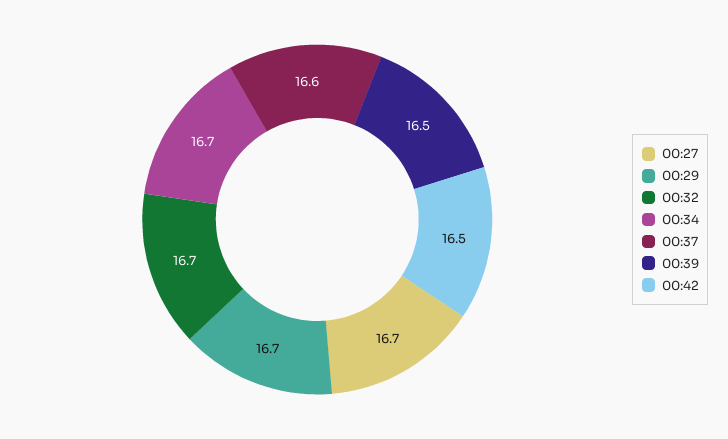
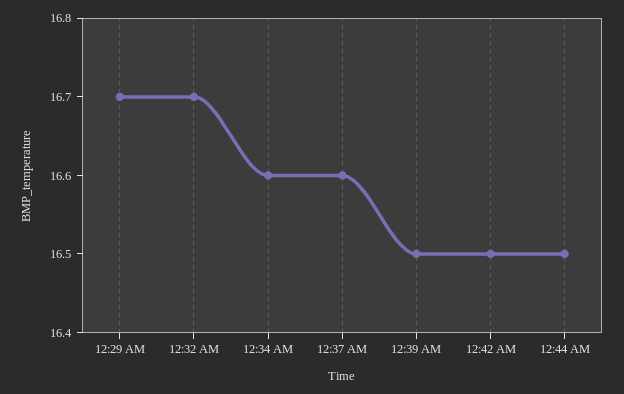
00:27: 16.7 -> none
00:34: 16.7 -> 16.6
12:44 AM: none -> 16.5

